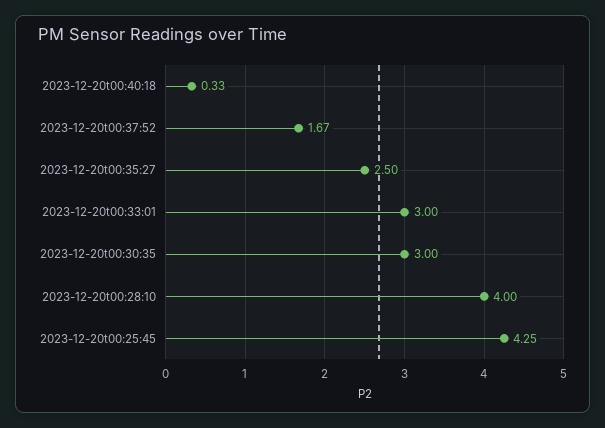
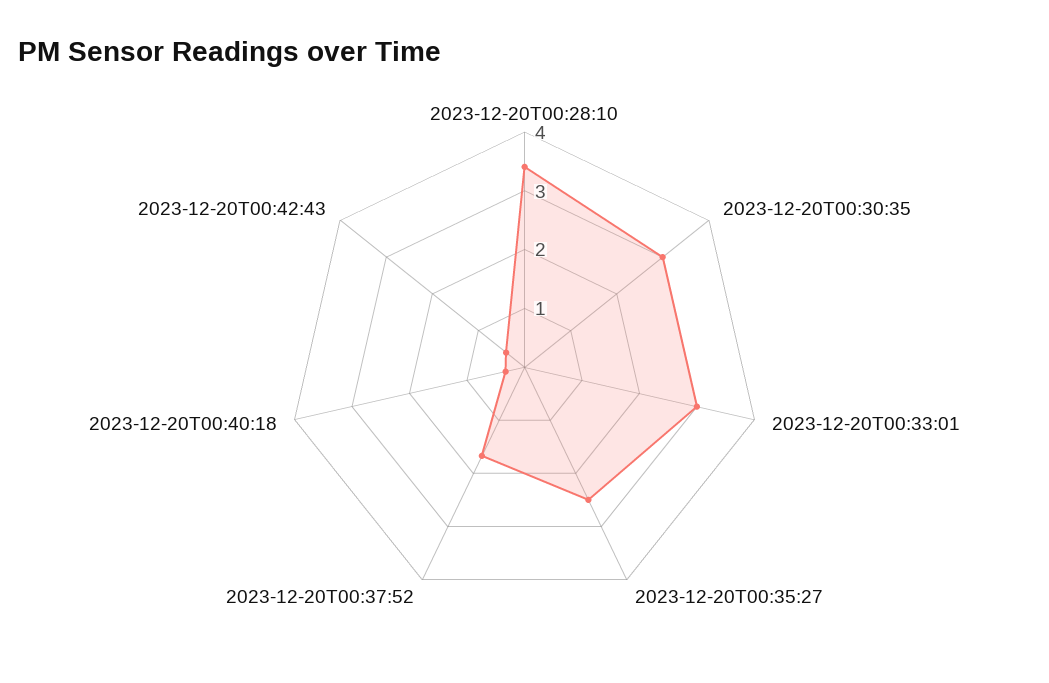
2023-12-20t00:28:10: 4 -> 3.4
2023-12-20t00:25:45: 4.25 -> none
2023-12-20T00:42:43: none -> 0.4

